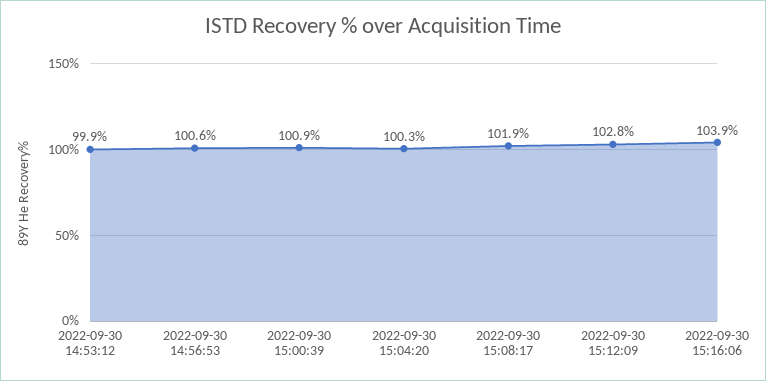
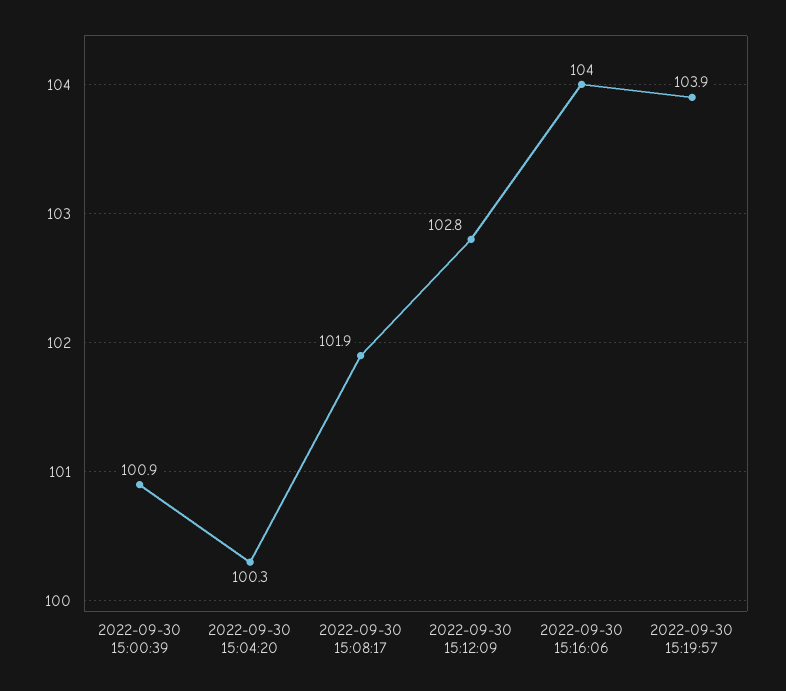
2022-09-30 14:53:12: 99.9 -> none
2022-09-30 14:56:53: 100.6 -> none
2022-09-30 15:16:06: 103.9 -> 104
2022-09-30 15:19:57: none -> 103.9

